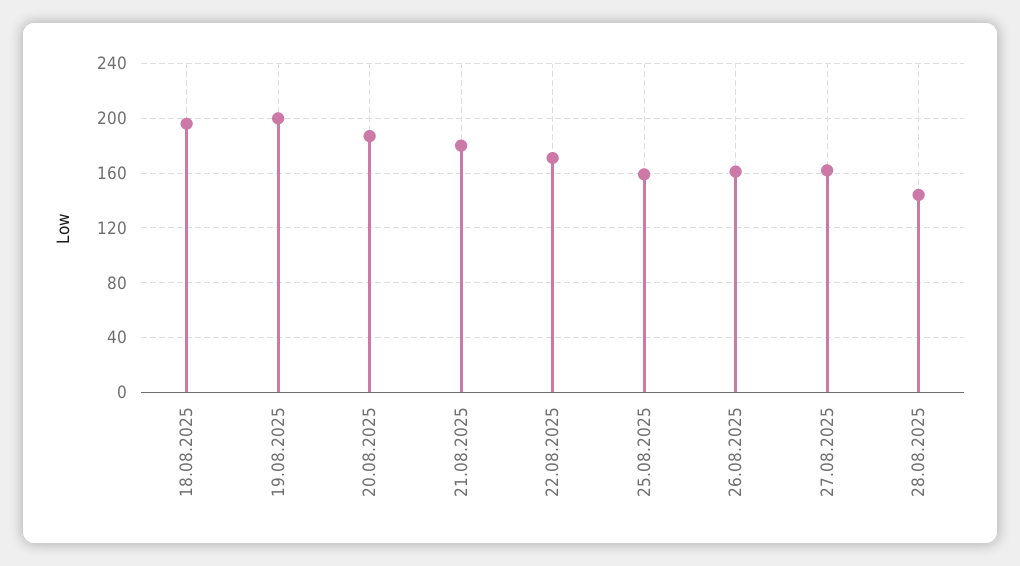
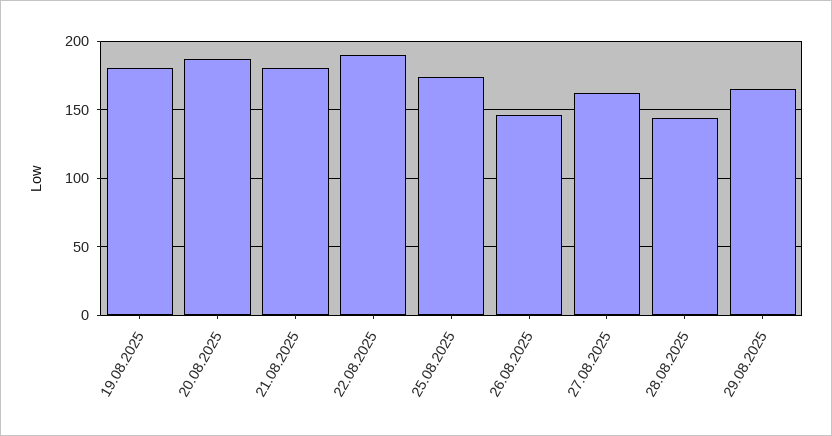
18.08.2025: 195 -> none
19.08.2025: 200 -> 180
22.08.2025: 170 -> 190
25.08.2025: 160 -> 175
26.08.2025: 160 -> 145
29.08.2025: none -> 165

